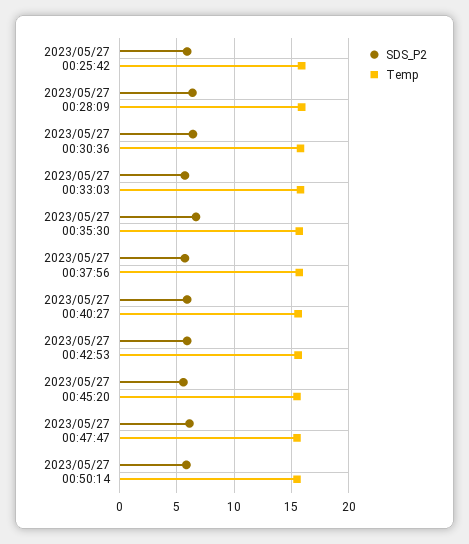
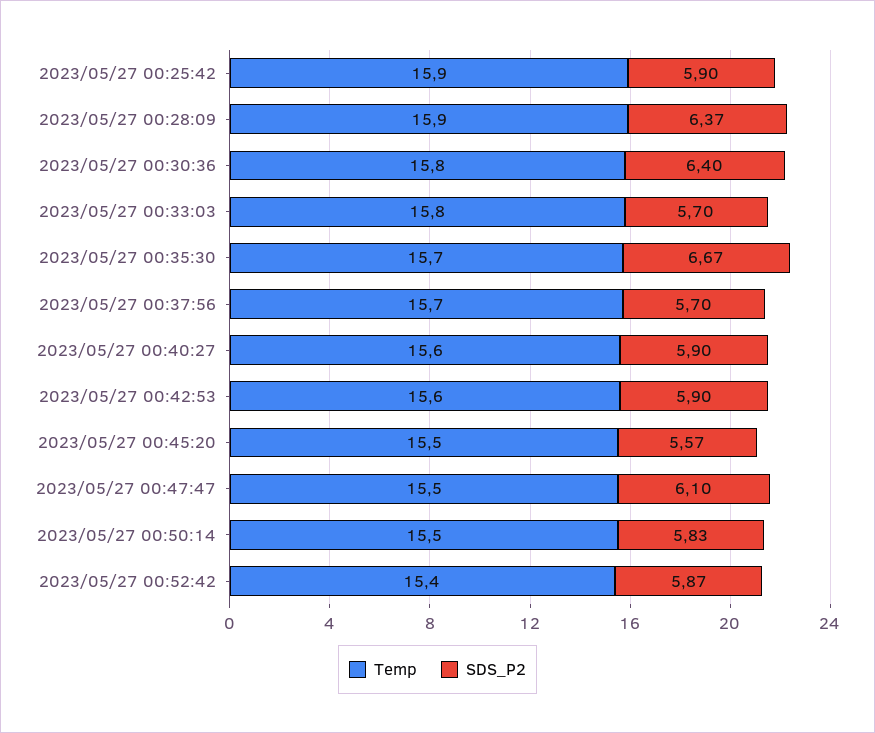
Temp, 2023/05/27 00:52:42: none -> 15.4
SDS_P2, 2023/05/27 00:52:42: none -> 5.87

